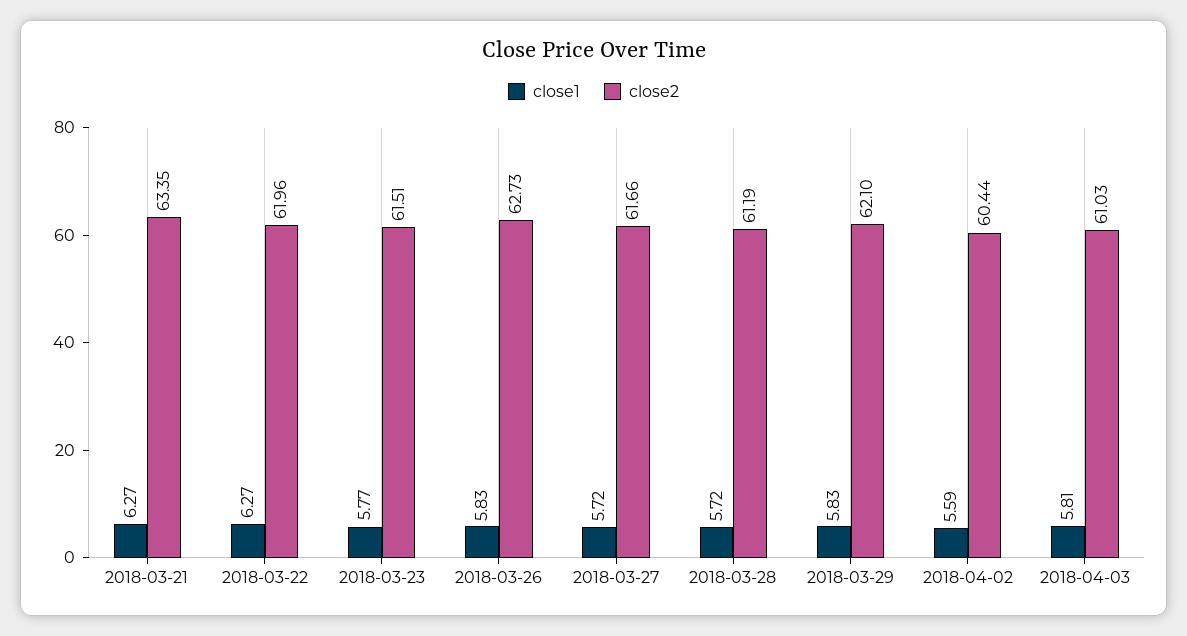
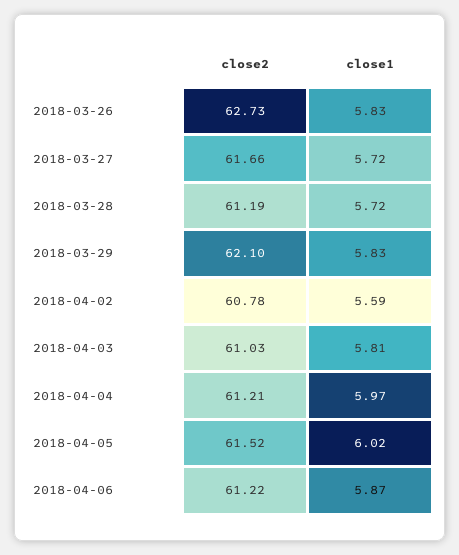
close1, 2018-03-21: 6.27 -> none
close2, 2018-03-21: 63.35 -> none
close1, 2018-03-22: 6.27 -> none
close2, 2018-03-22: 61.96 -> none
close1, 2018-03-23: 5.77 -> none
close2, 2018-03-23: 61.51 -> none
close2, 2018-04-02: 60.44 -> 60.78
close2, 2018-04-04: none -> 61.21
close1, 2018-04-04: none -> 5.97
close2, 2018-04-05: none -> 61.52
close1, 2018-04-05: none -> 6.02
close2, 2018-04-06: none -> 61.22
close1, 2018-04-06: none -> 5.87

